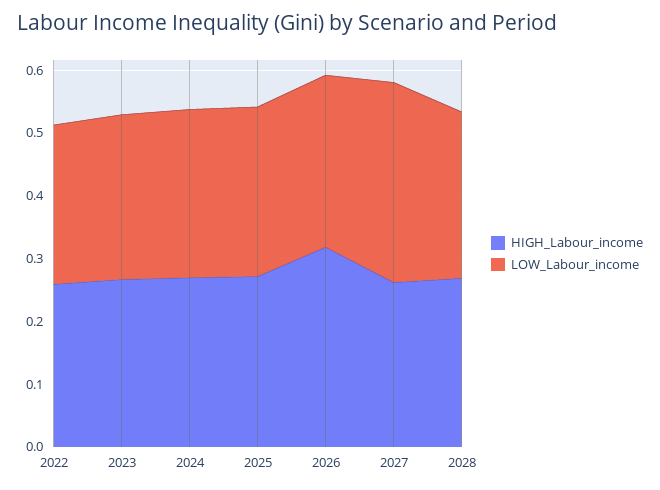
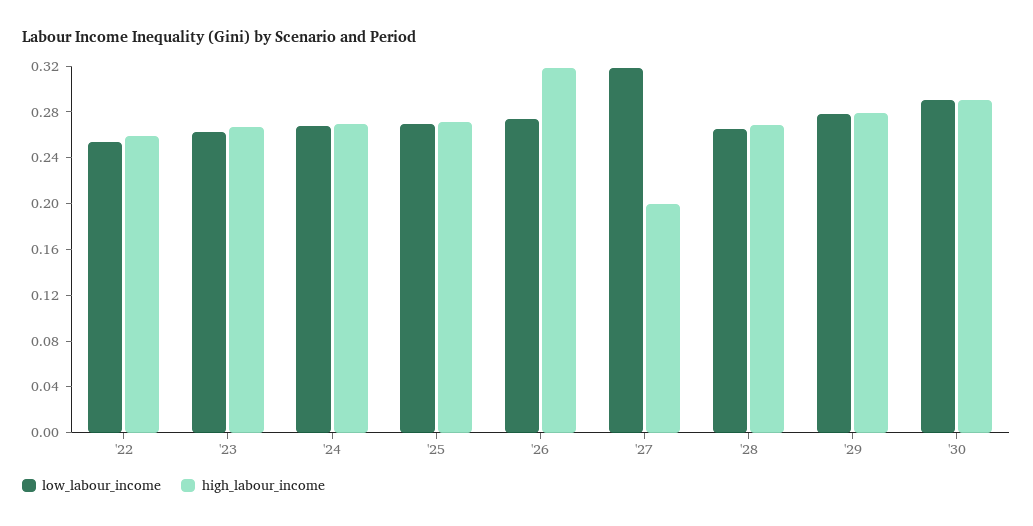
HIGH_Labour_income, 2027: 0.26 -> 0.2
LOW_Labour_income, '29: none -> 0.28
HIGH_Labour_income, '29: none -> 0.28
LOW_Labour_income, '30: none -> 0.29
HIGH_Labour_income, '30: none -> 0.29

